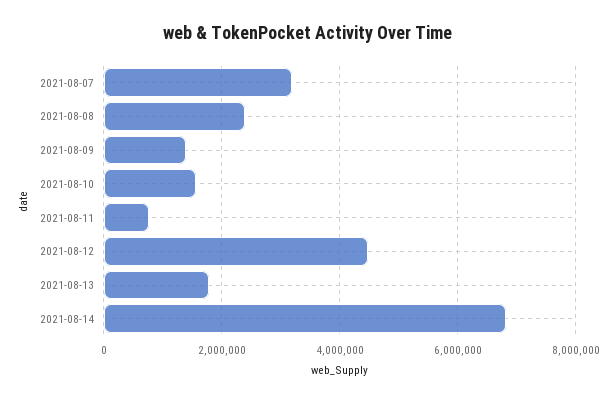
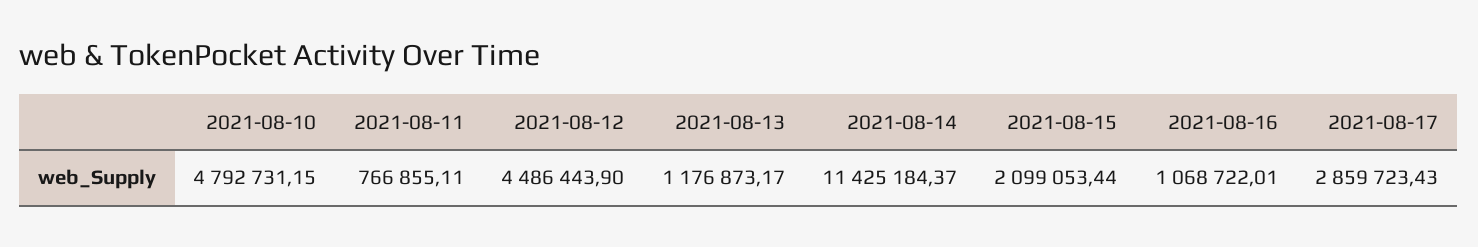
2021-08-07: 3200000 -> none
2021-08-08: 2400000 -> none
2021-08-09: 1400000 -> none
2021-08-10: 1600000 -> 4792731.15
2021-08-13: 1800000 -> 1176873.17
2021-08-14: 6800000 -> 11425184.37
2021-08-15: none -> 2099053.44
2021-08-16: none -> 1068722.01
2021-08-17: none -> 2859723.43

